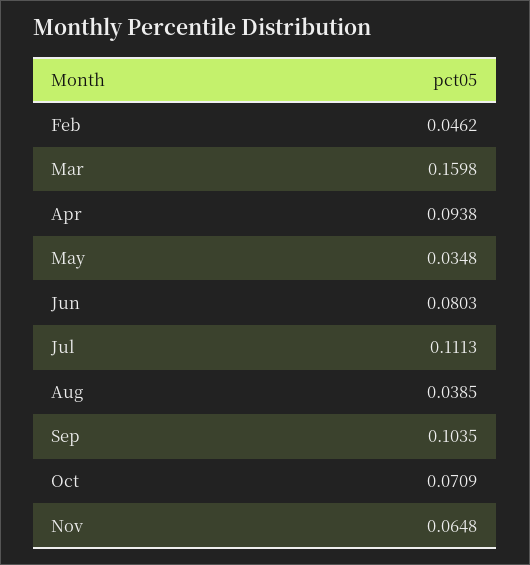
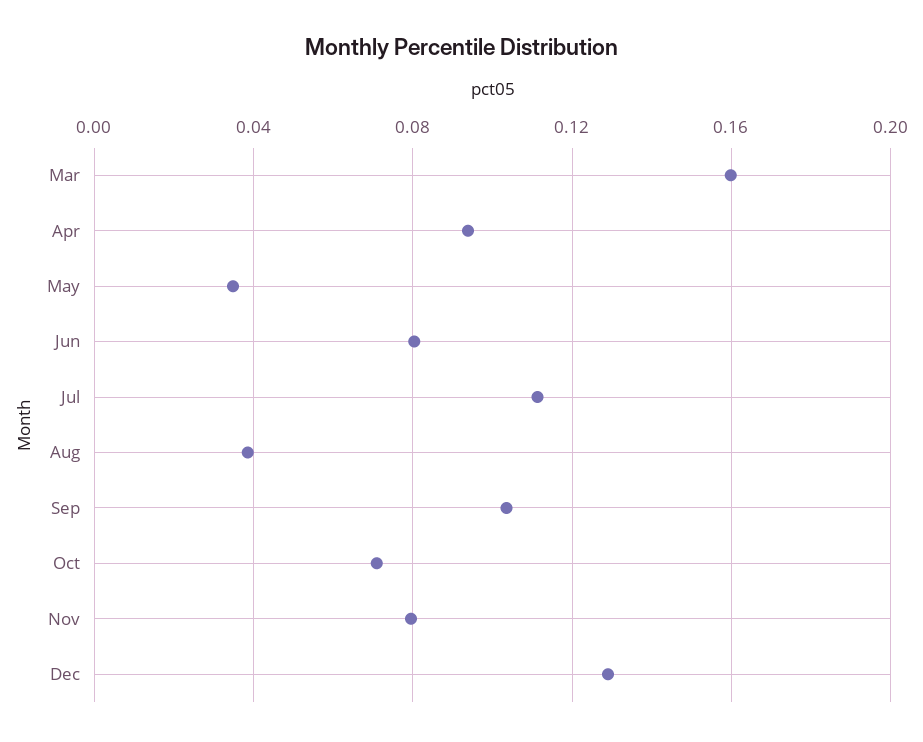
Feb: 0.0462 -> none
Nov: 0.0648 -> 0.08
Dec: none -> 0.13

